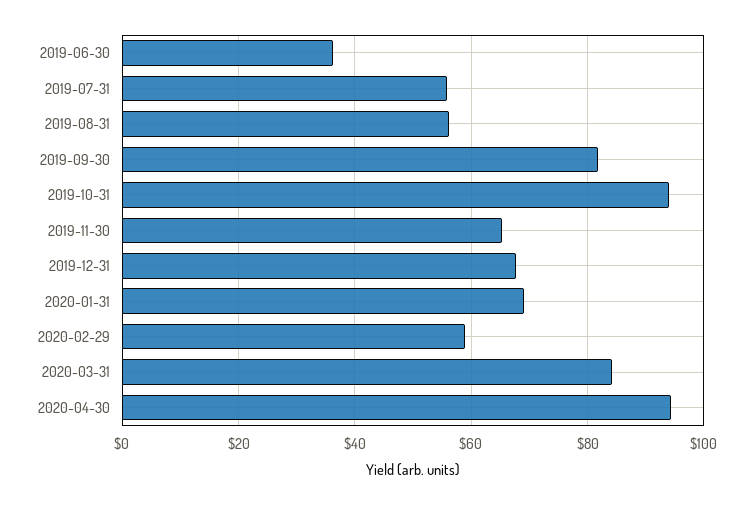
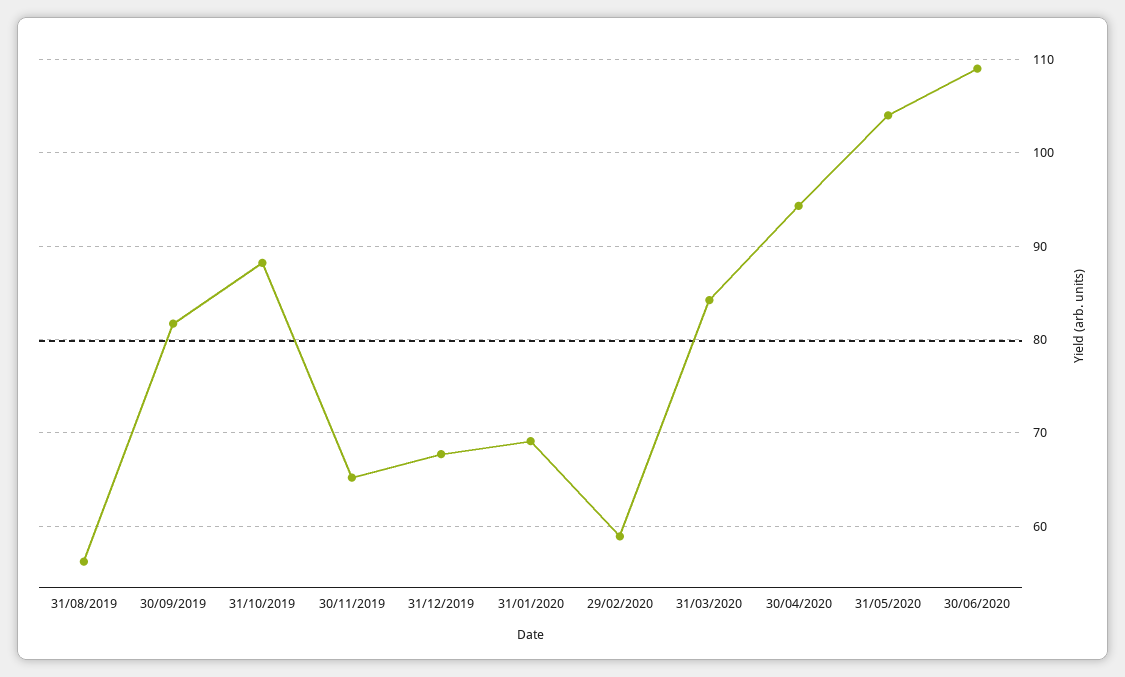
2019-06-30: 36 -> none
2019-07-31: 56 -> none
2019-10-31: 94 -> 88
31/05/2020: none -> 104
30/06/2020: none -> 109

